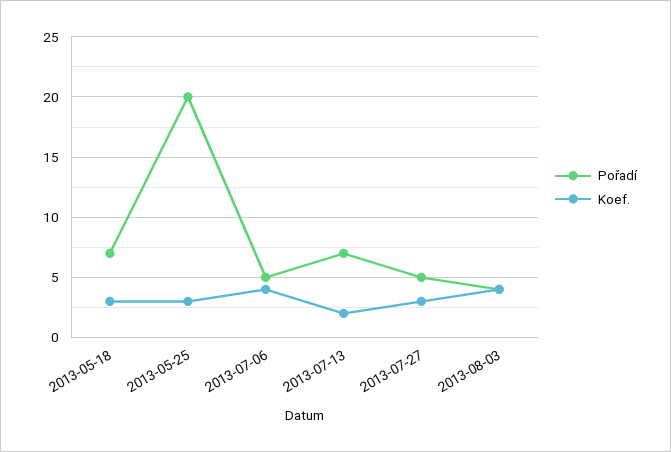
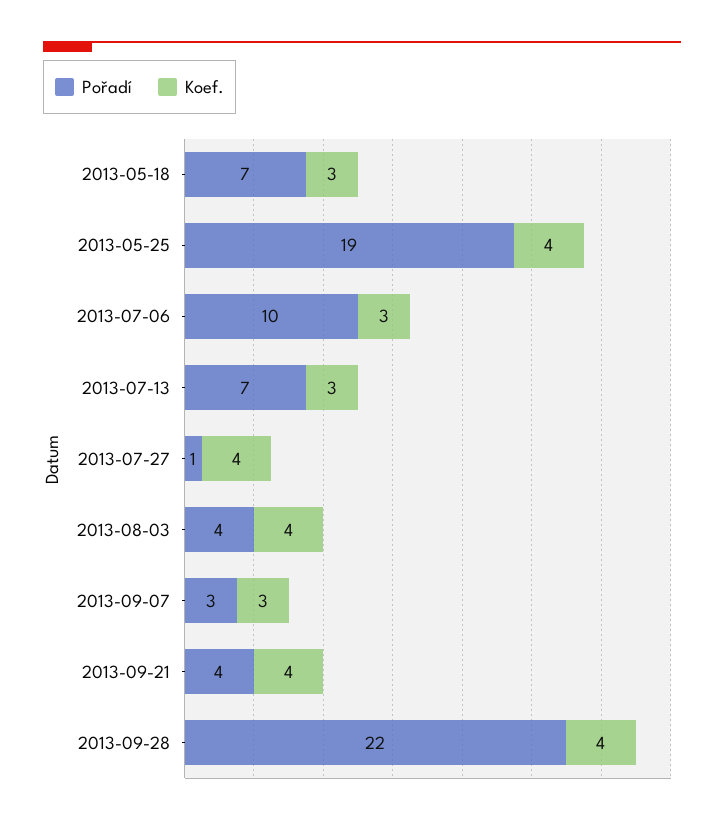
Pořadí, 2013-05-25: 20 -> 19
Koef., 2013-05-25: 3 -> 4
Pořadí, 2013-07-06: 5 -> 10
Koef., 2013-07-06: 4 -> 3
Koef., 2013-07-13: 2 -> 3
Pořadí, 2013-07-27: 5 -> 1
Koef., 2013-07-27: 3 -> 4
Pořadí, 2013-09-07: none -> 3
Koef., 2013-09-07: none -> 3
Pořadí, 2013-09-21: none -> 4
Koef., 2013-09-21: none -> 4
Pořadí, 2013-09-28: none -> 22
Koef., 2013-09-28: none -> 4

